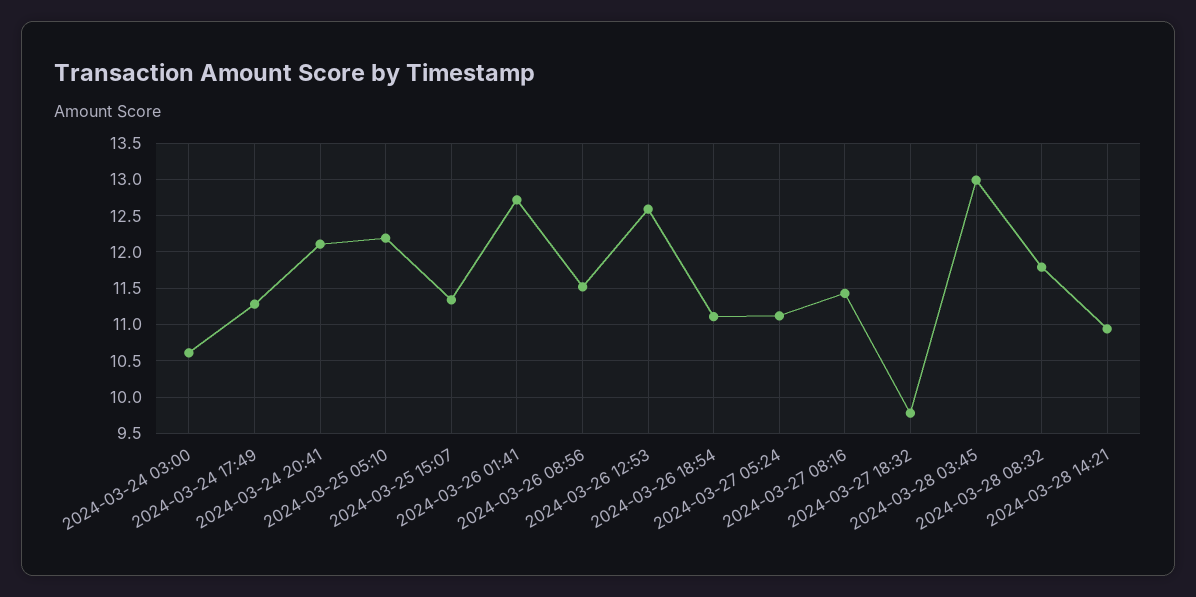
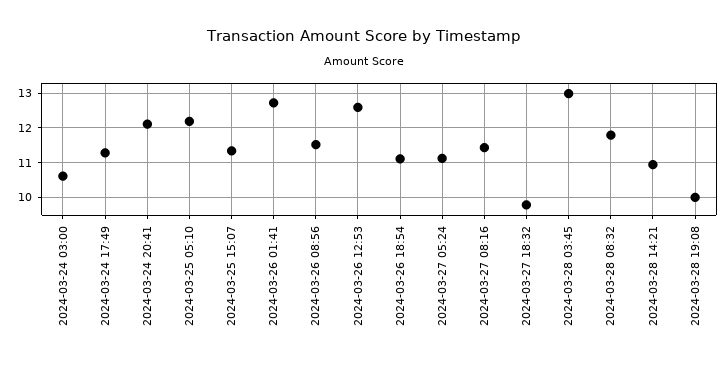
2024-03-28 19:08: none -> 10

